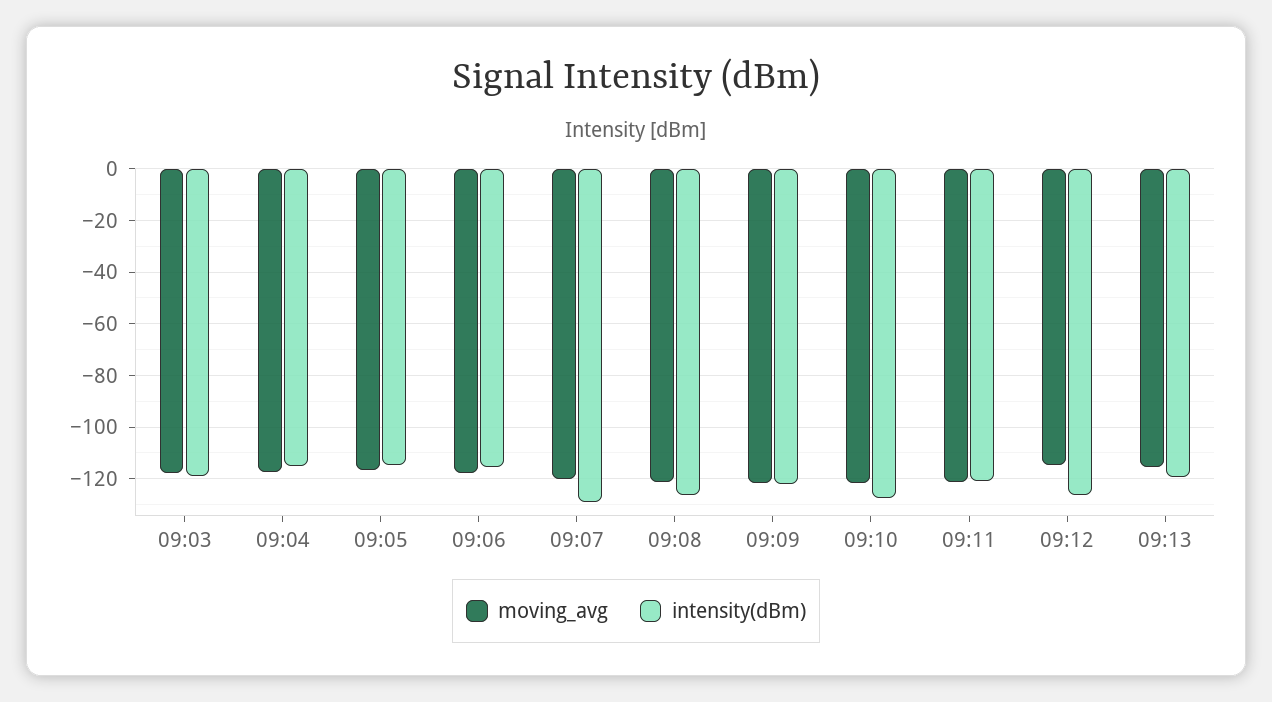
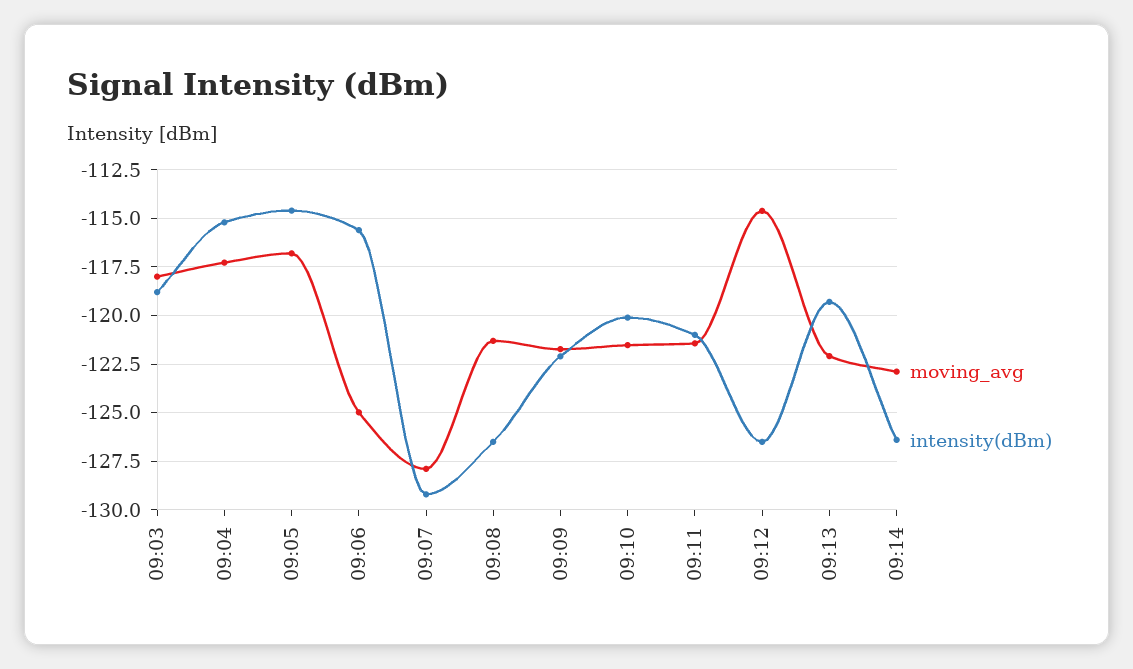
moving_avg, 09:06: -117.5 -> -125
moving_avg, 09:07: -120 -> -128
intensity(dBm), 09:10: -127.5 -> -120
moving_avg, 09:13: -115 -> -122
moving_avg, 09:14: none -> -123
intensity(dBm), 09:14: none -> -126.5

